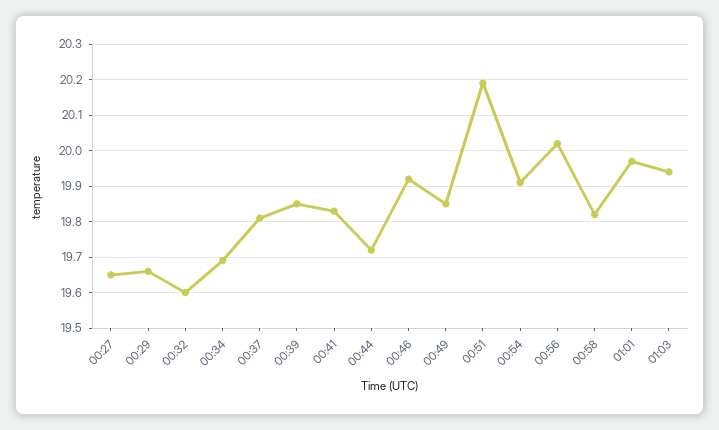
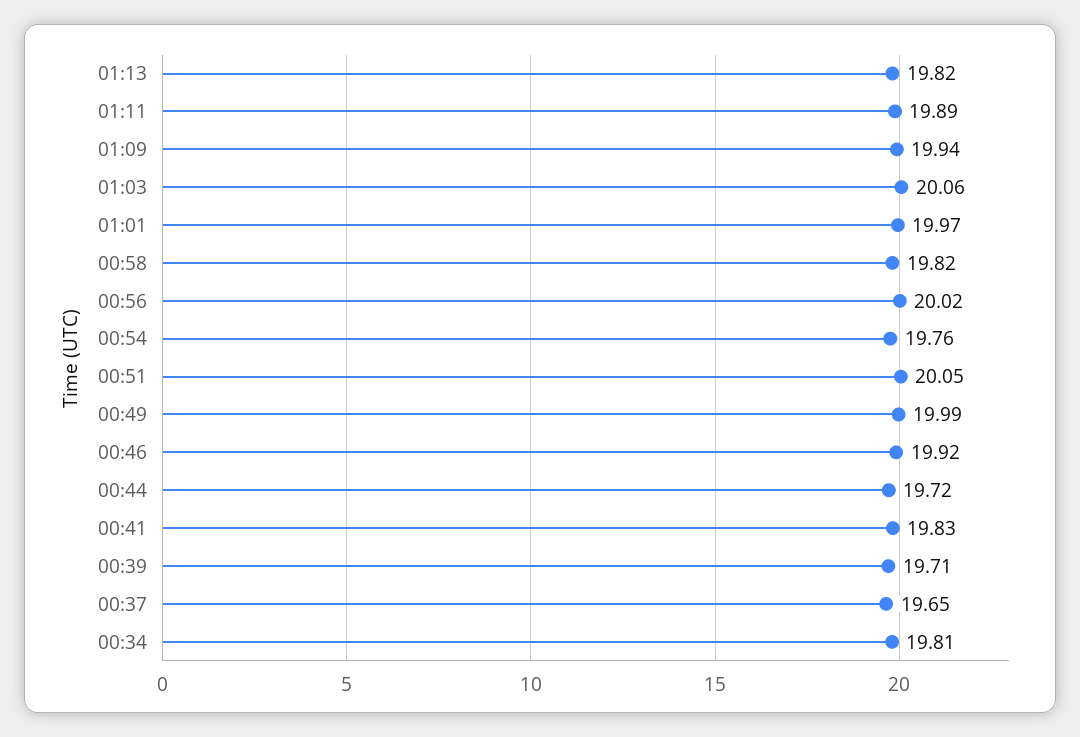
00:27: 19.65 -> none
00:29: 19.65 -> none
00:32: 19.6 -> none
00:34: 19.7 -> 19.81
00:37: 19.8 -> 19.65
00:39: 19.85 -> 19.71
00:49: 19.85 -> 19.99
00:51: 20.2 -> 20.05
00:54: 19.9 -> 19.76
01:03: 19.95 -> 20.06
01:13: none -> 19.82
01:11: none -> 19.89
01:09: none -> 19.94

